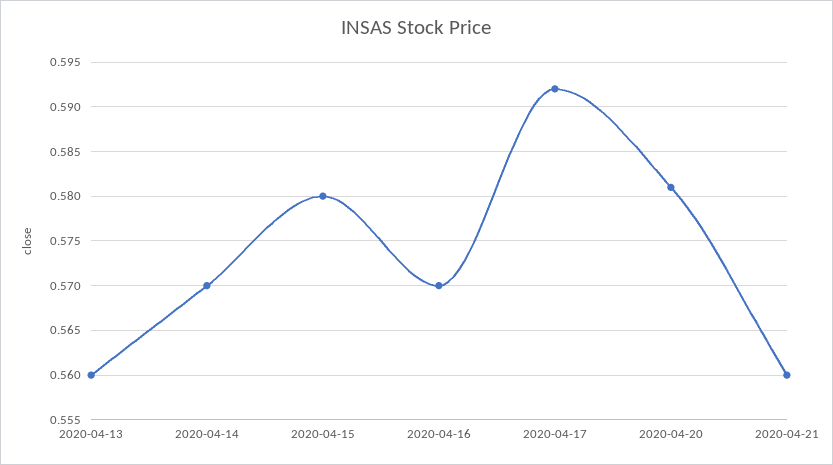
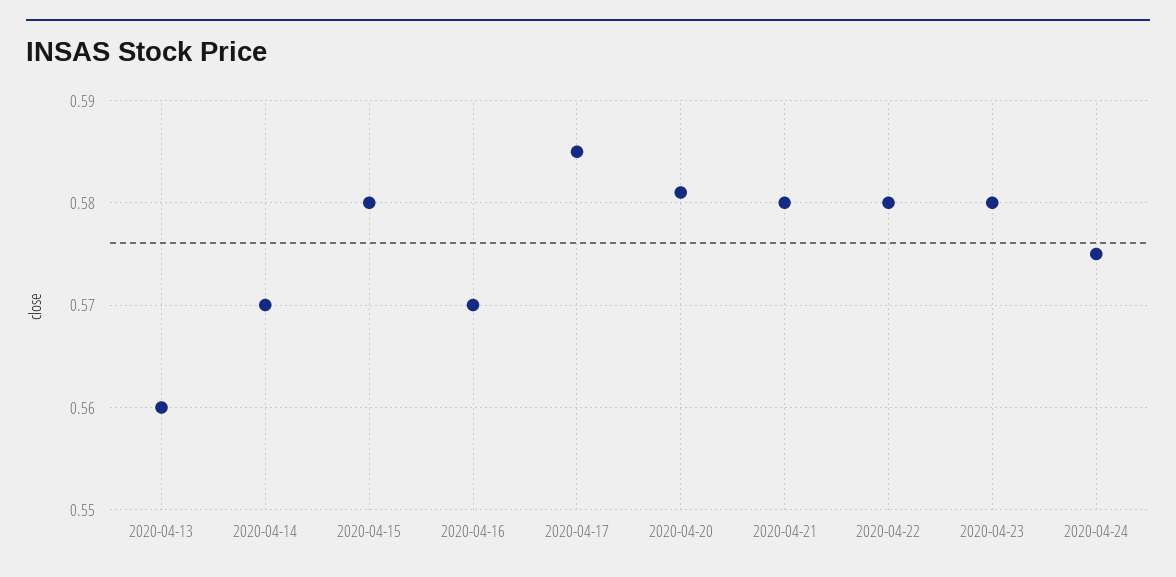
2020-04-17: 0.592 -> 0.585
2020-04-21: 0.56 -> 0.58
2020-04-22: none -> 0.58
2020-04-23: none -> 0.58
2020-04-24: none -> 0.575

